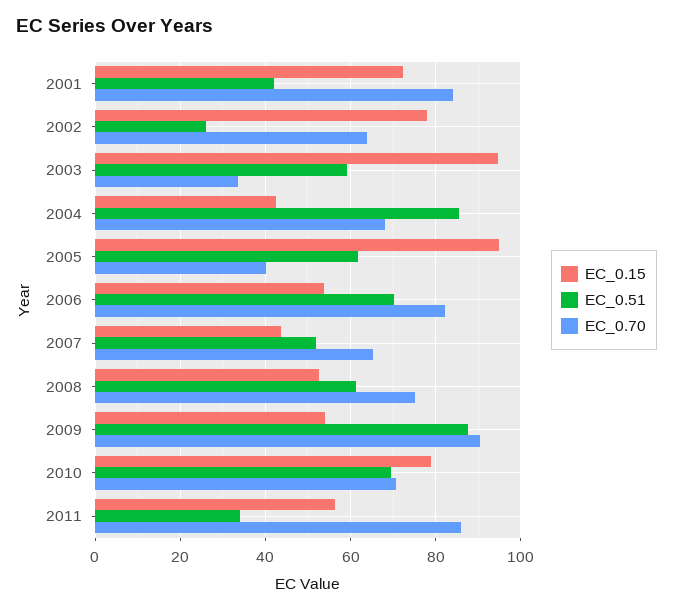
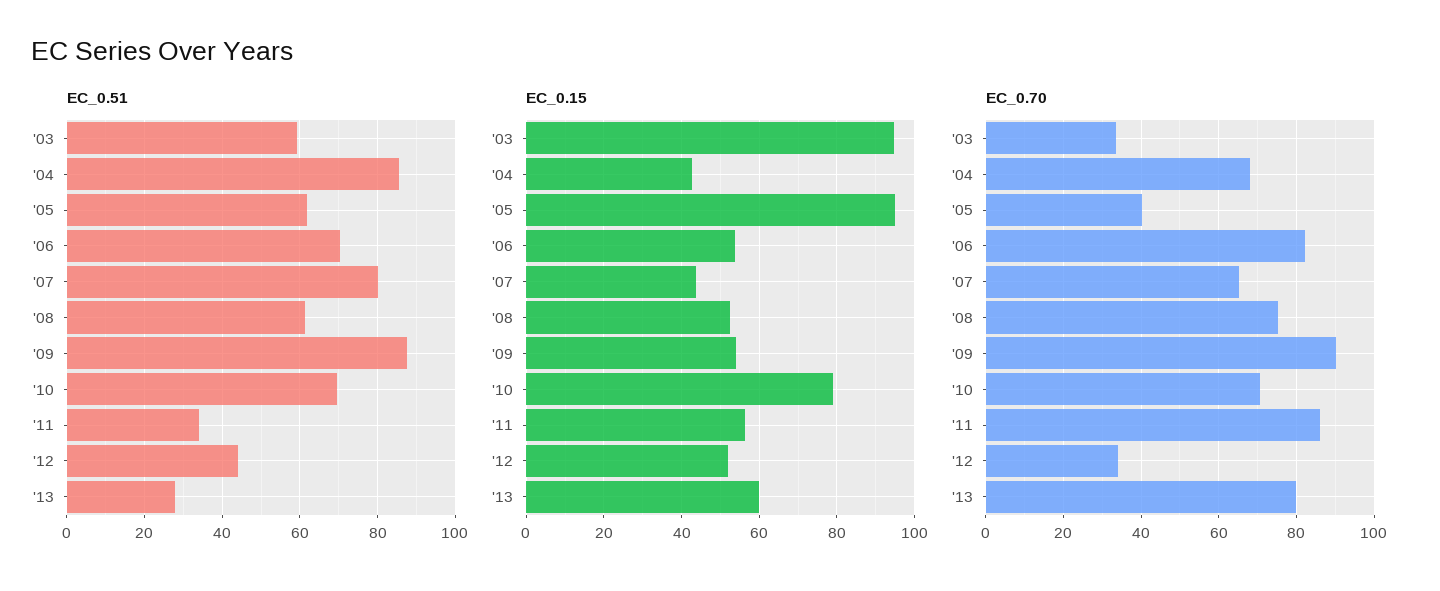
EC_0.15, 2001: 72 -> none
EC_0.51, 2001: 42 -> none
EC_0.70, 2001: 84 -> none
EC_0.15, 2002: 78 -> none
EC_0.51, 2002: 26 -> none
EC_0.70, 2002: 64 -> none
EC_0.51, 2007: 52 -> 80
EC_0.51, '12: none -> 44
EC_0.51, '13: none -> 28
EC_0.15, '12: none -> 52
EC_0.15, '13: none -> 60
EC_0.70, '12: none -> 34
EC_0.70, '13: none -> 80

